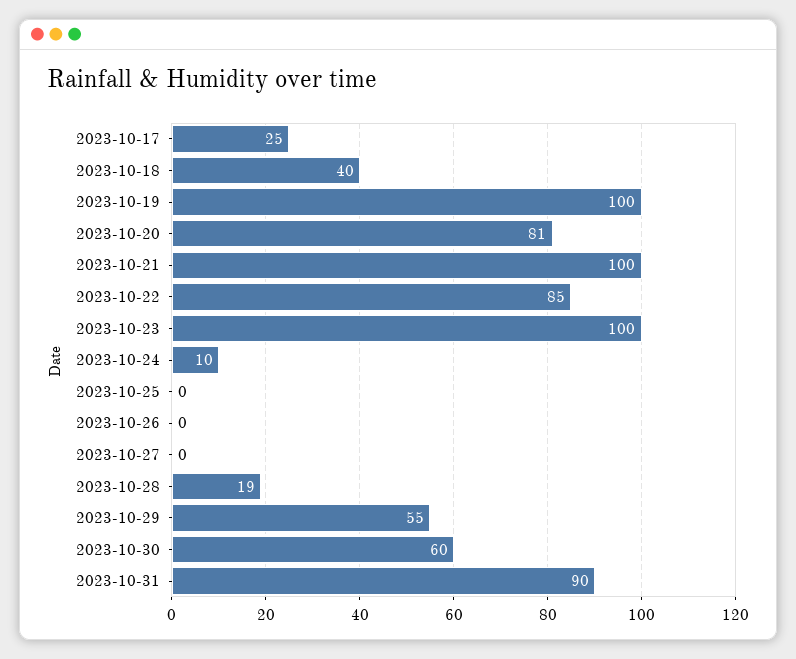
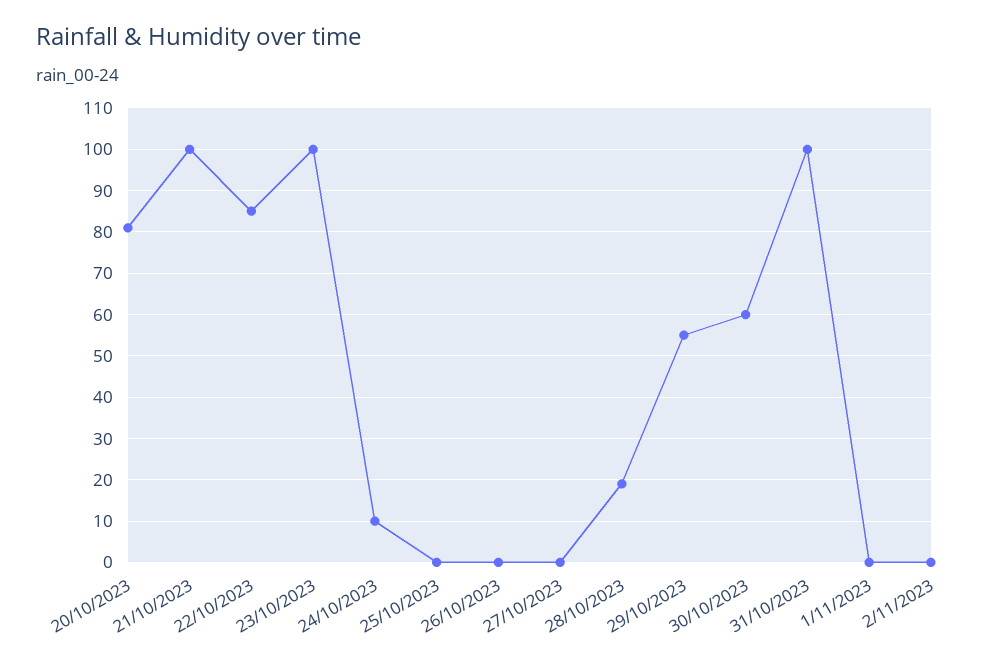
2023-10-17: 25 -> none
2023-10-18: 40 -> none
2023-10-19: 100 -> none
2023-10-31: 90 -> 100
1/11/2023: none -> 0
2/11/2023: none -> 0

